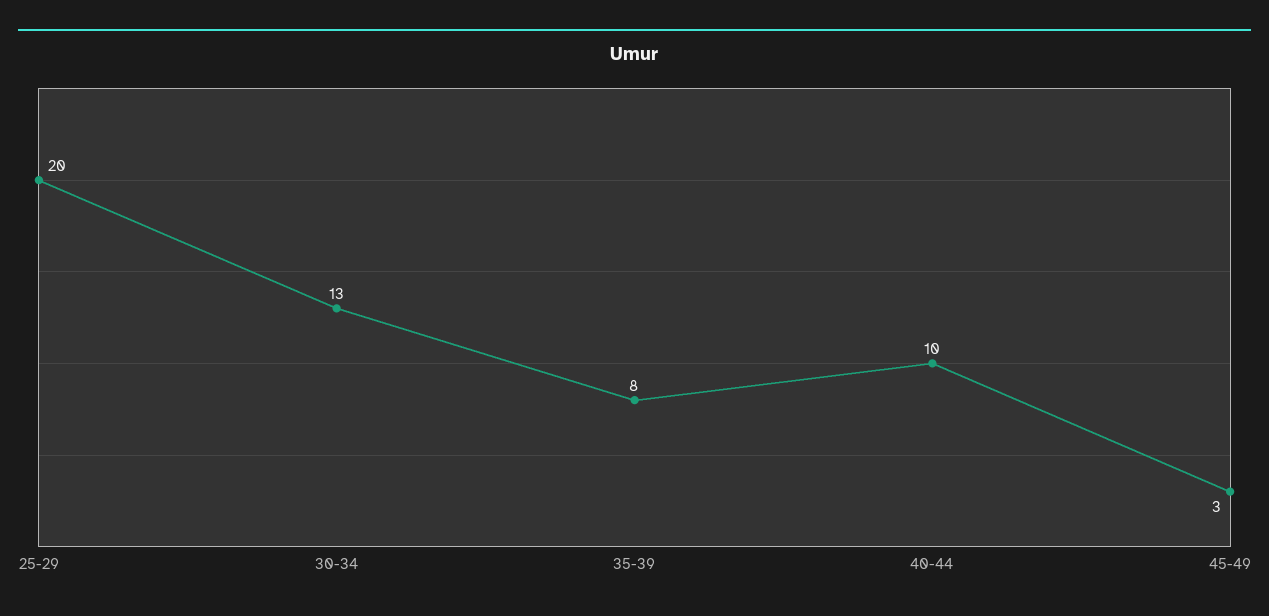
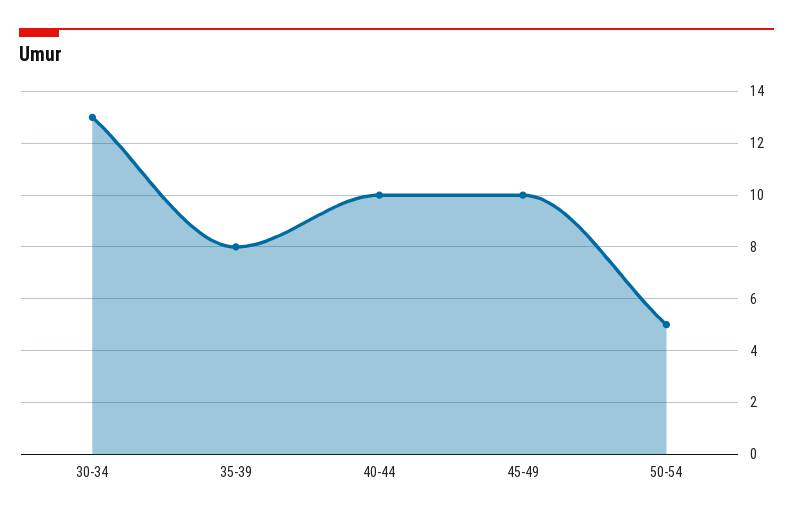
25-29: 20 -> none
45-49: 3 -> 10
50-54: none -> 5

